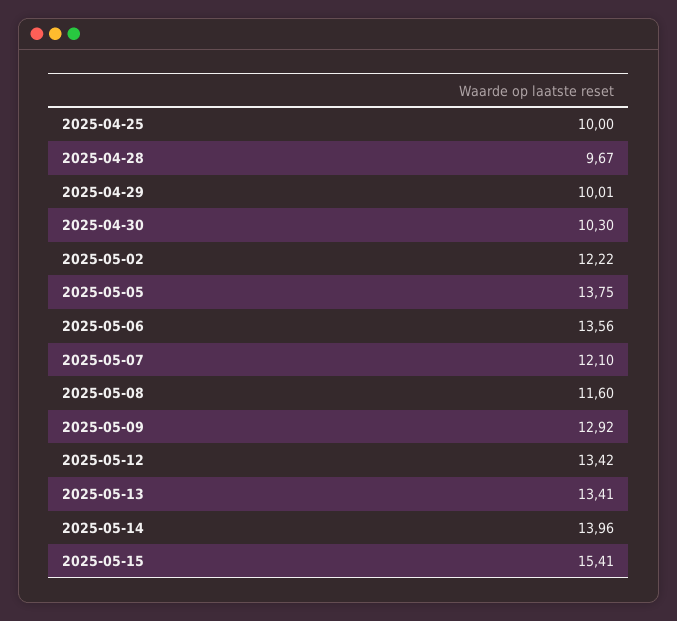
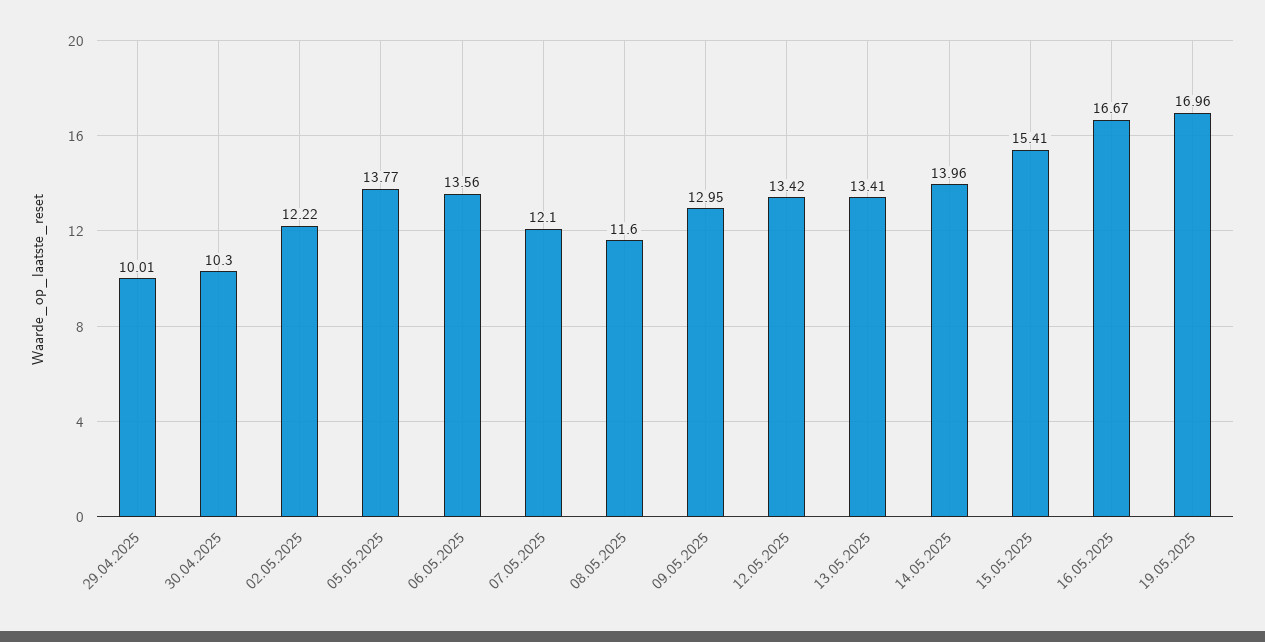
2025-04-25: 10 -> none
2025-04-28: 9.67 -> none
2025-05-05: 13.75 -> 13.77
2025-05-09: 12.92 -> 12.95
16.05.2025: none -> 16.67
19.05.2025: none -> 16.96

